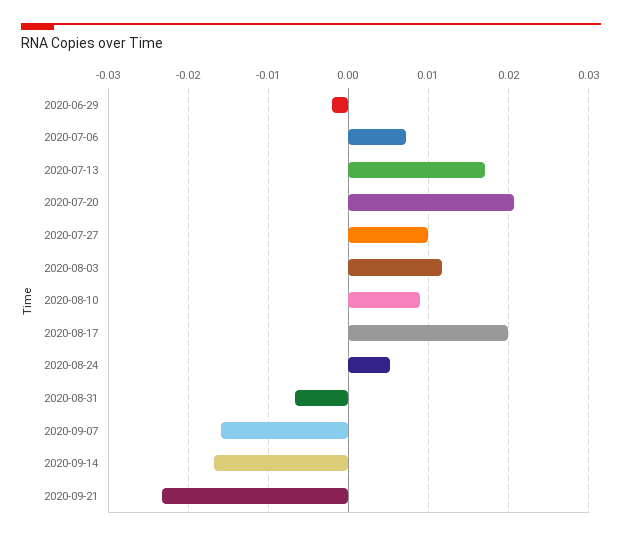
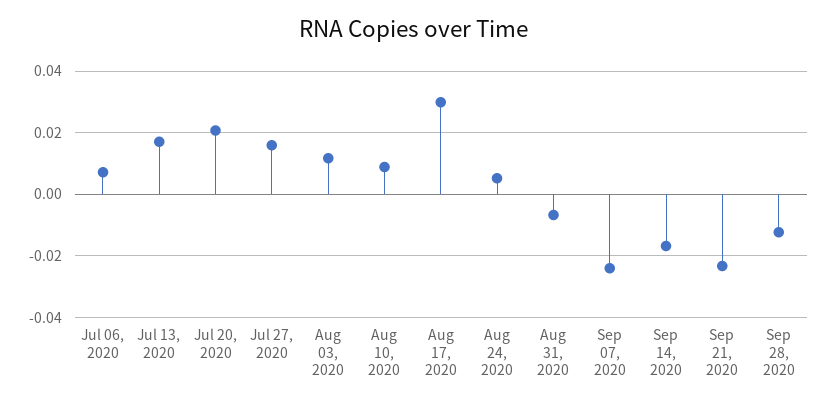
2020-06-29: -0.002 -> none
2020-07-27: 0.01 -> 0.016
2020-08-17: 0.02 -> 0.03
2020-09-07: -0.016 -> -0.024
Sep 28, 2020: none -> -0.012

